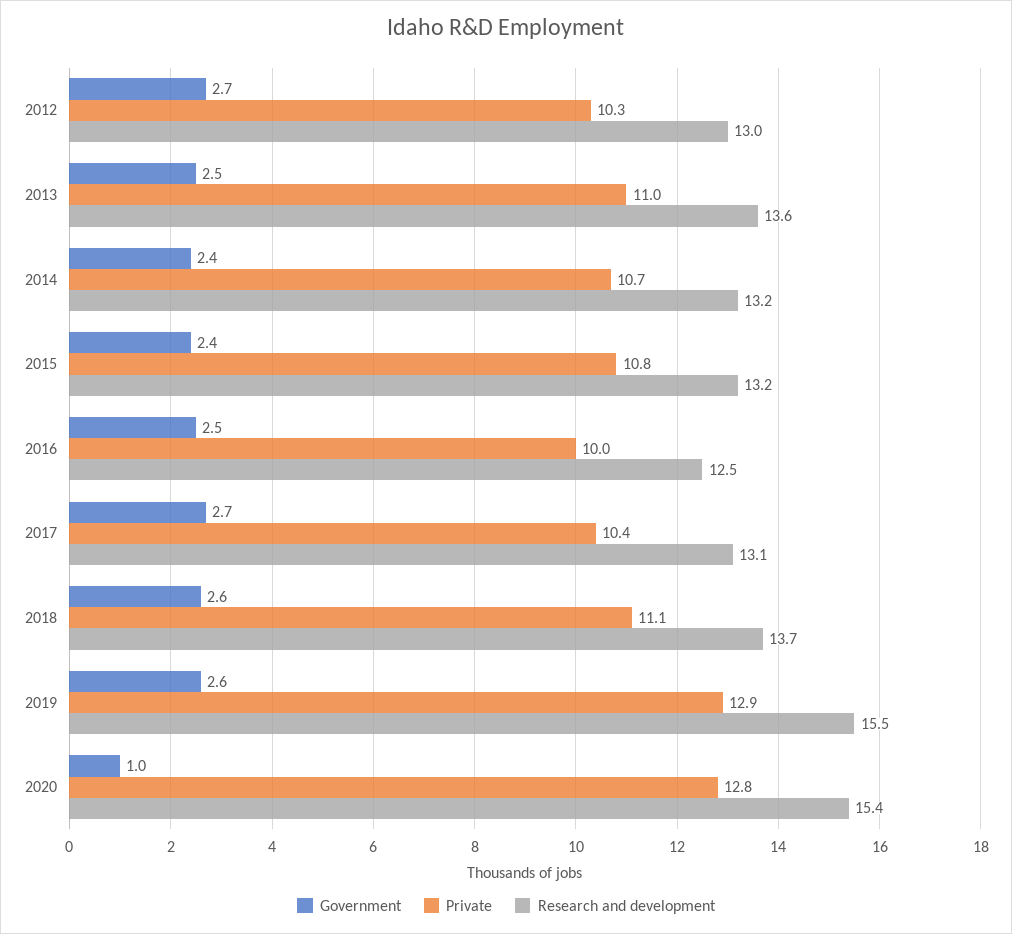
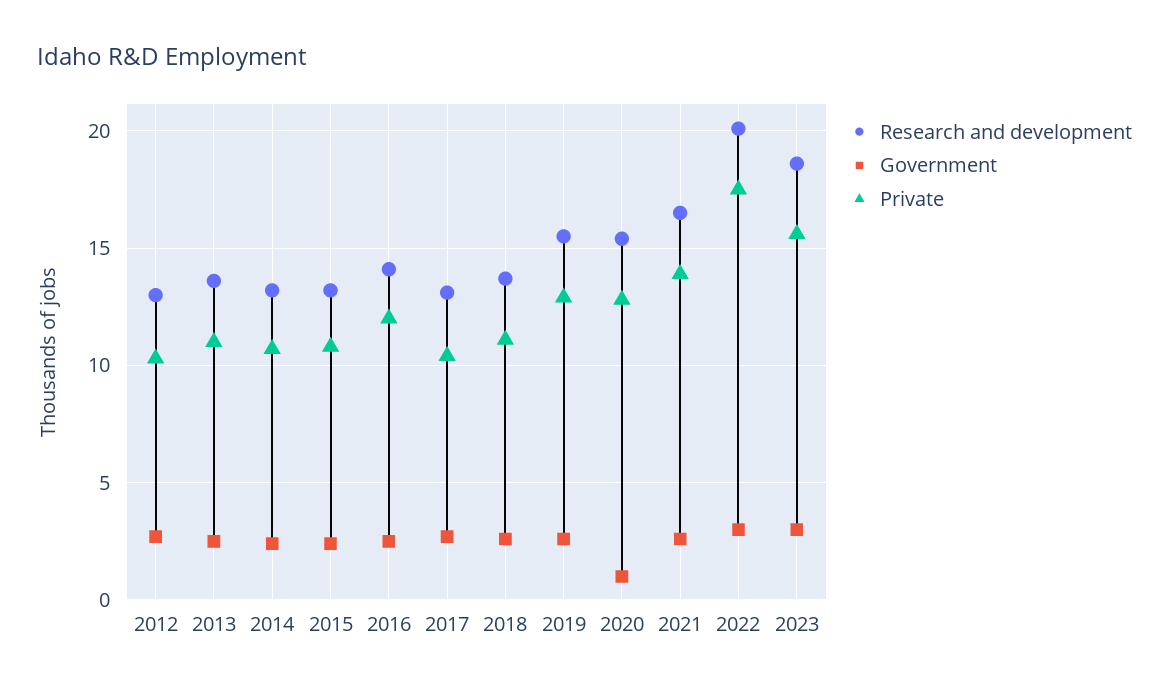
Private, 2016: 10 -> 12
Research and development, 2016: 12.5 -> 14
Research and development, 2021: none -> 16.5
Government, 2021: none -> 2.5
Private, 2021: none -> 14
Research and development, 2022: none -> 20
Government, 2022: none -> 3
Private, 2022: none -> 17.5
Research and development, 2023: none -> 18.5
Government, 2023: none -> 3
Private, 2023: none -> 15.5

